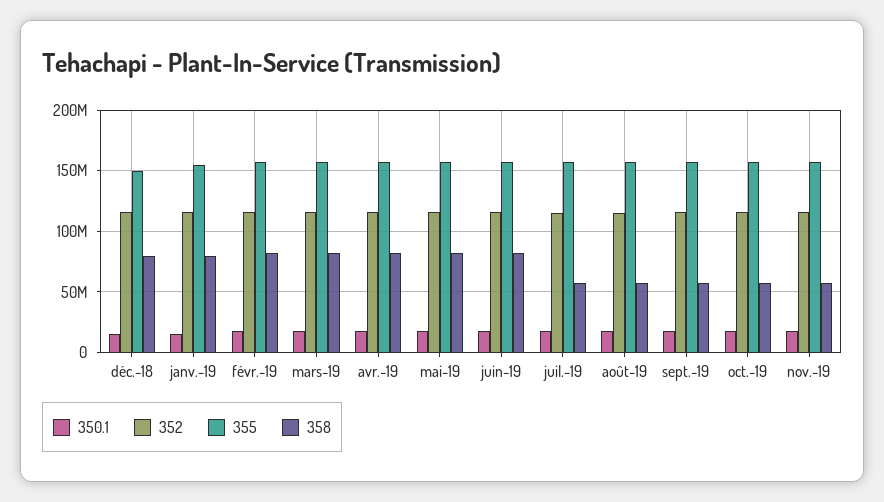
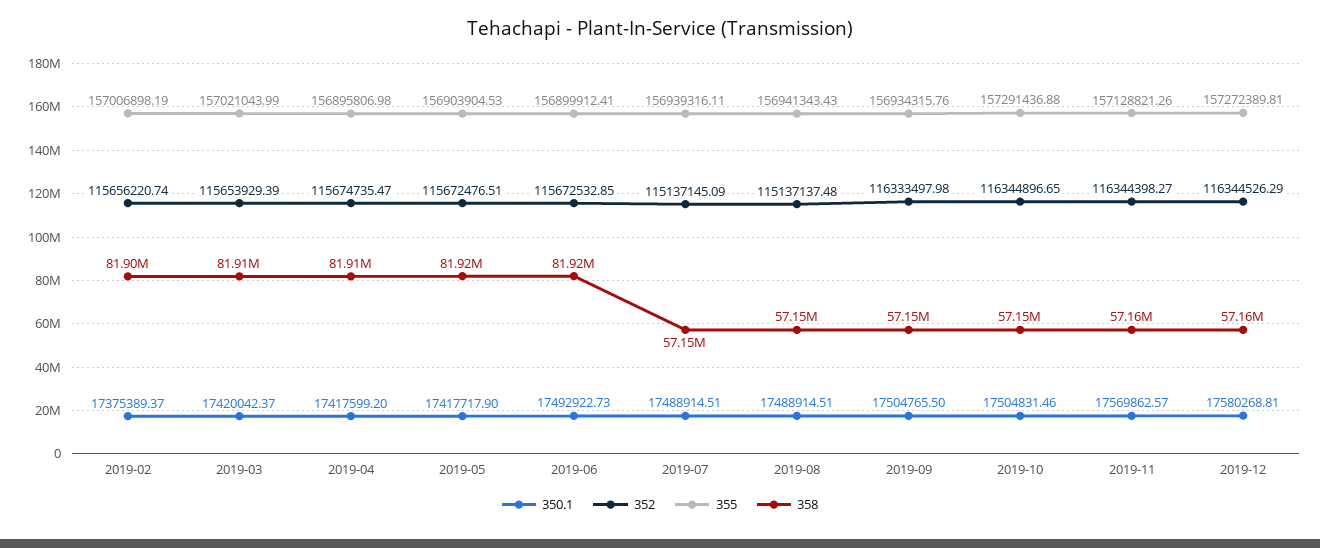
350.1, déc.-18: 15000000 -> none
352, déc.-18: 115000000 -> none
355, déc.-18: 150000000 -> none
358, déc.-18: 80000000 -> none
350.1, janv.-19: 15000000 -> none
352, janv.-19: 115000000 -> none
355, janv.-19: 155000000 -> none
358, janv.-19: 80000000 -> none
350.1, 2019-12: none -> 17580268.81
352, 2019-12: none -> 116344526.29
355, 2019-12: none -> 157272389.81
358, 2019-12: none -> 57160000

